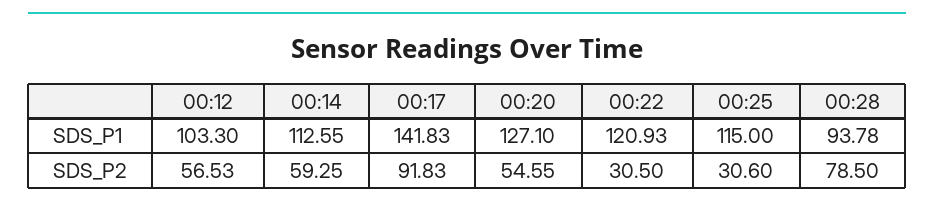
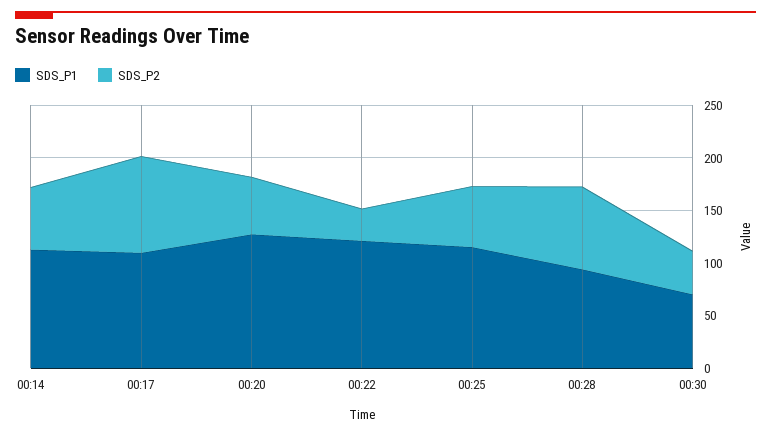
SDS_P1, 00:12: 103.3 -> none
SDS_P1, 00:17: 141.83 -> 110
SDS_P2, 00:12: 56.53 -> none
SDS_P2, 00:25: 30.6 -> 60
SDS_P1, 00:30: none -> 70
SDS_P2, 00:30: none -> 40

